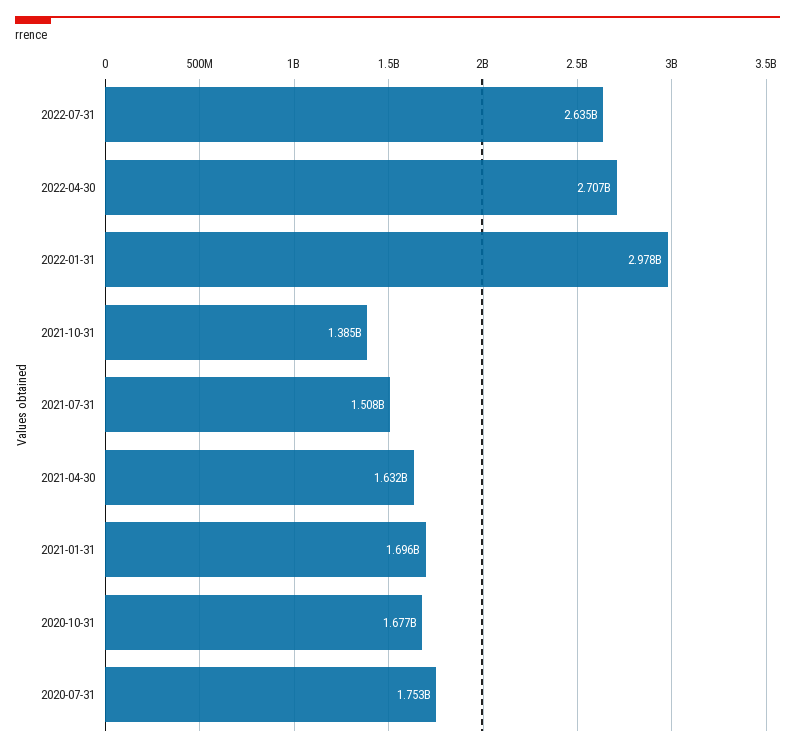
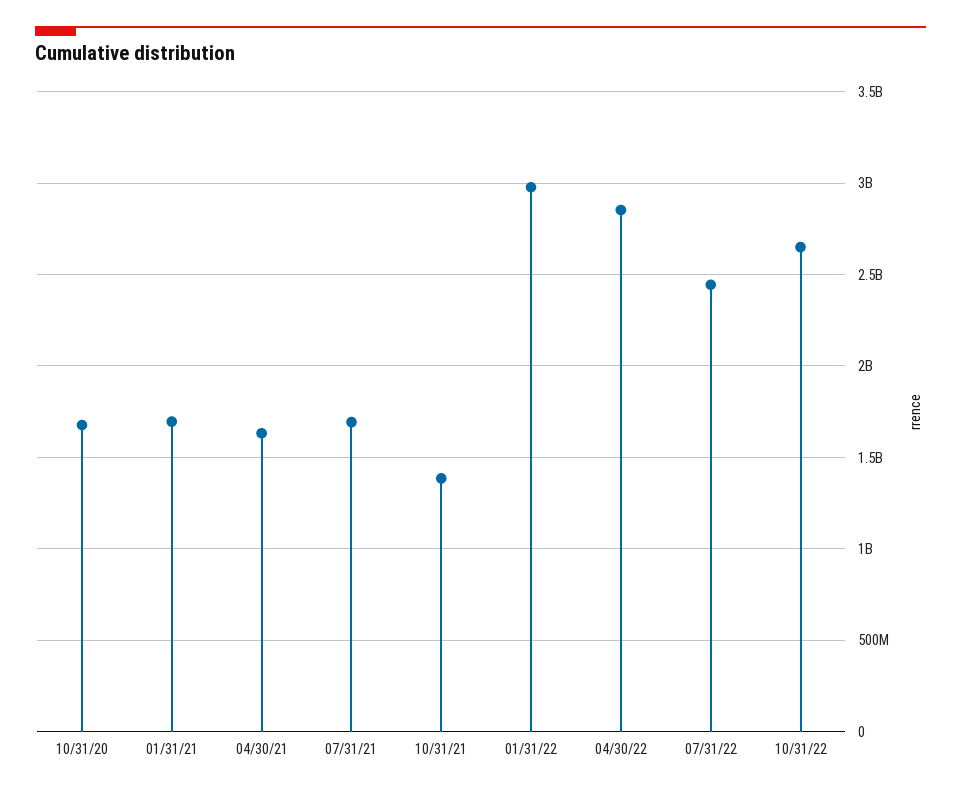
2022-07-31: 2635000000 -> 2450000000
2022-04-30: 2707000000 -> 2850000000
2021-07-31: 1508000000 -> 1700000000
2020-07-31: 1753000000 -> none
10/31/22: none -> 2650000000

